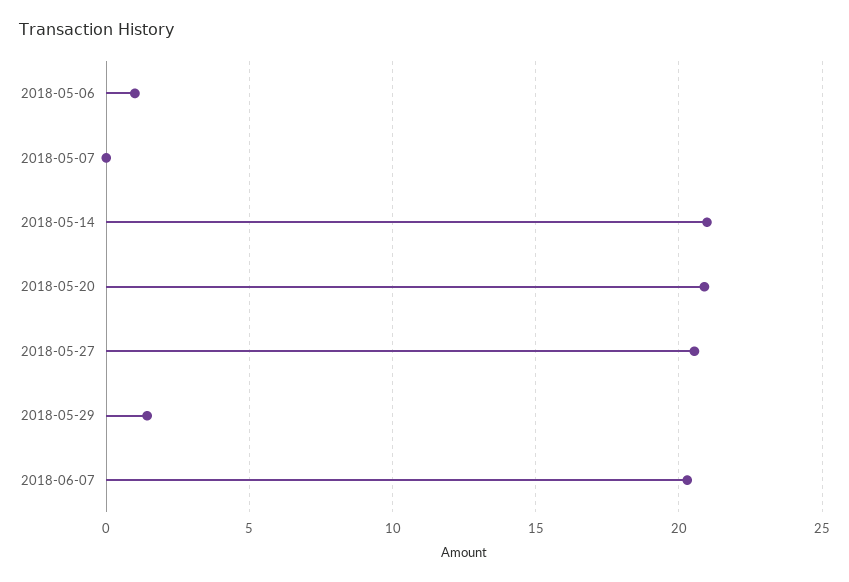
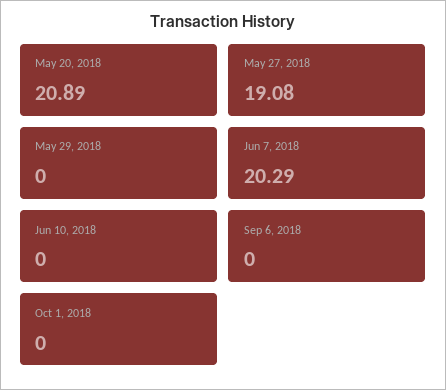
2018-05-06: 1 -> none
2018-05-07: 0 -> none
2018-05-14: 21 -> none
2018-05-27: 20.5 -> 19.08
2018-05-29: 1.5 -> 0
Jun 10, 2018: none -> 0
Sep 6, 2018: none -> 0
Oct 1, 2018: none -> 0

